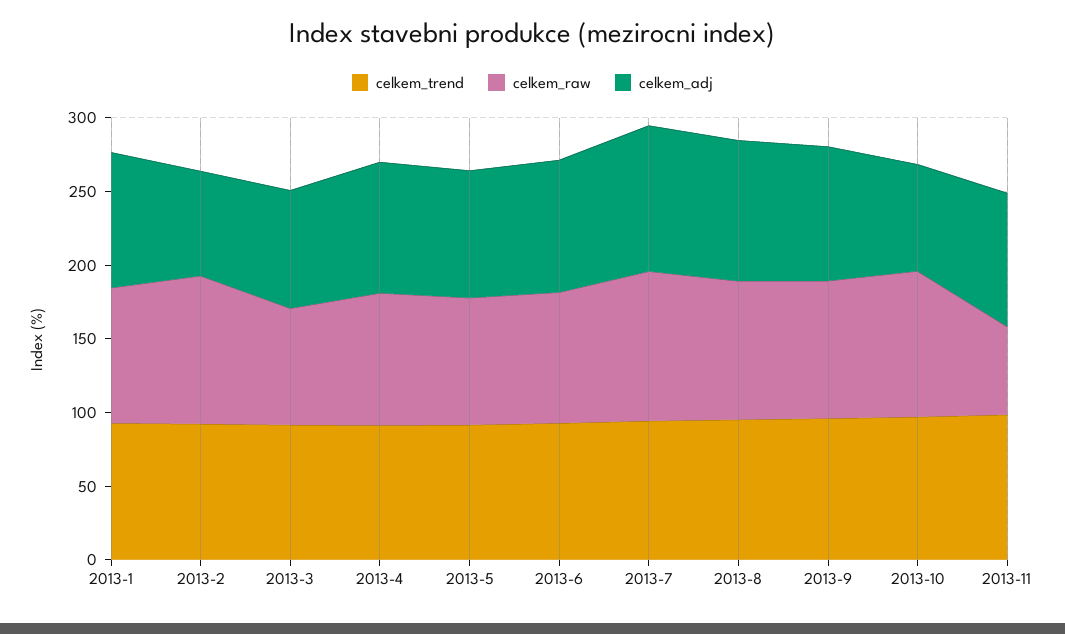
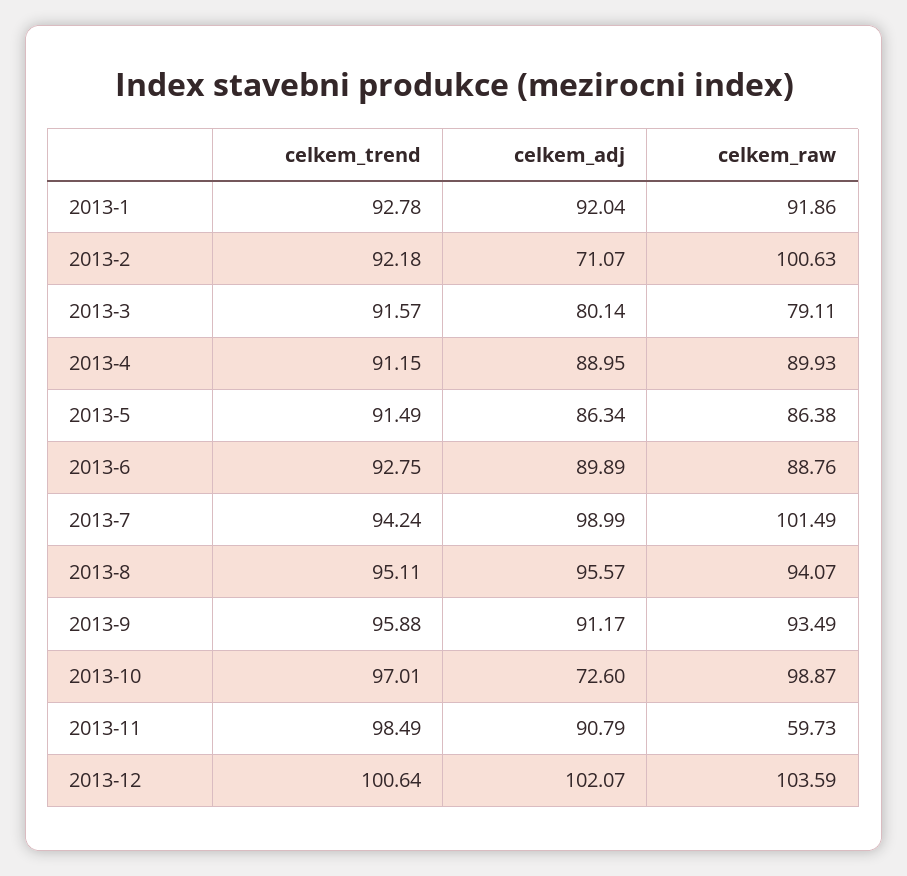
celkem_trend, 2013-12: none -> 100.64
celkem_adj, 2013-12: none -> 102.07
celkem_raw, 2013-12: none -> 103.59

